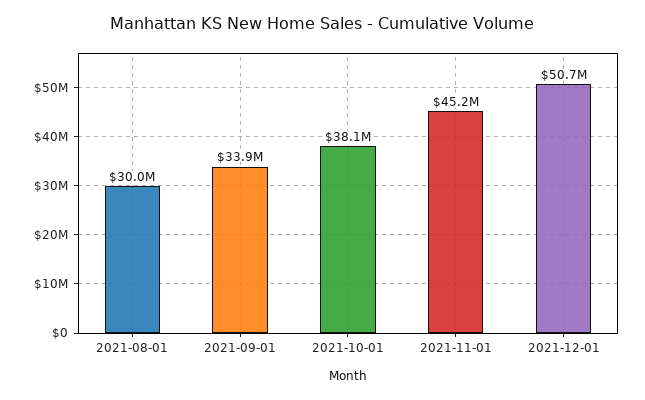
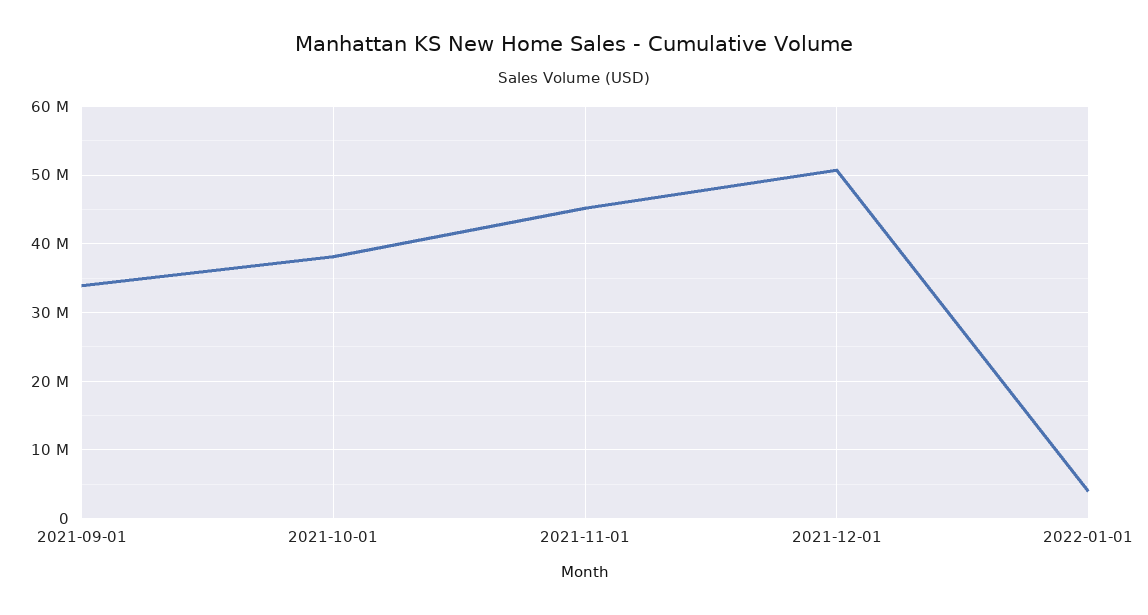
2021-08-01: 30000000 -> none
2022-01-01: none -> 4000000

